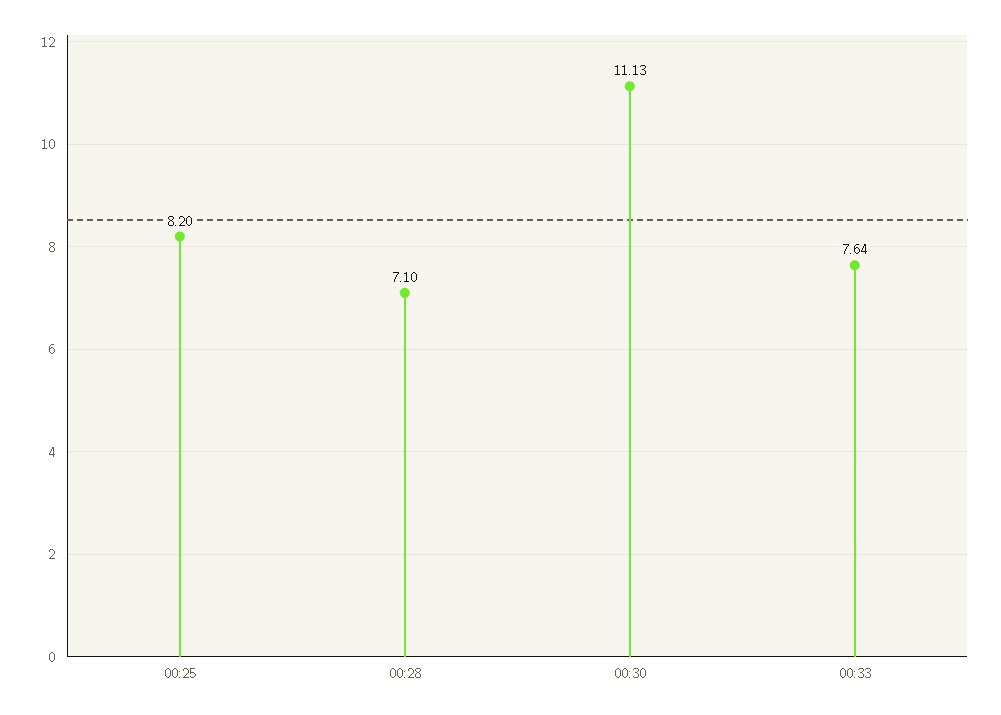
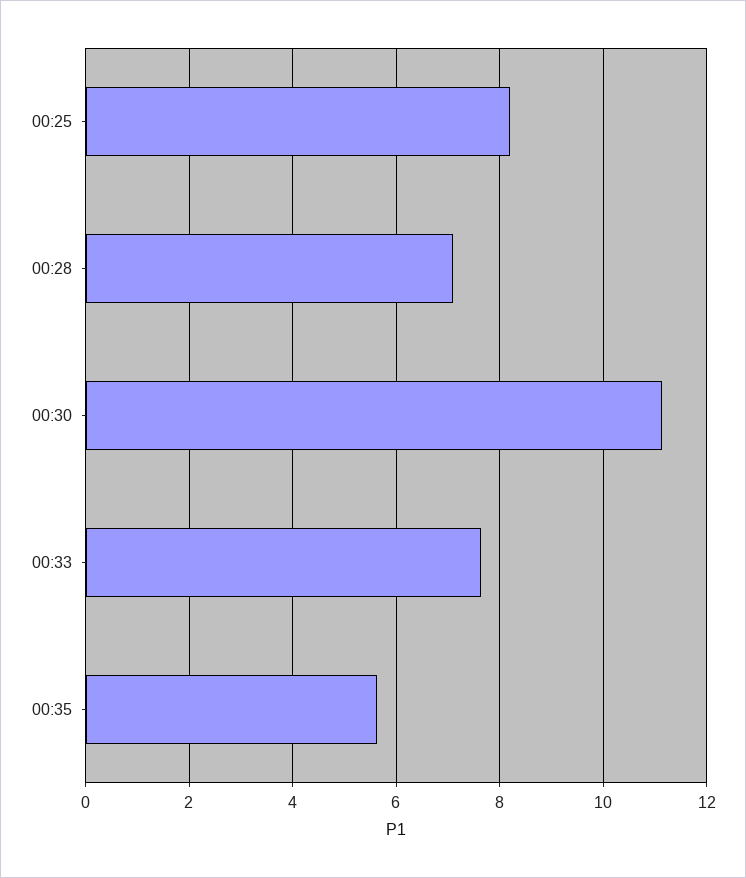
00:35: none -> 5.6

